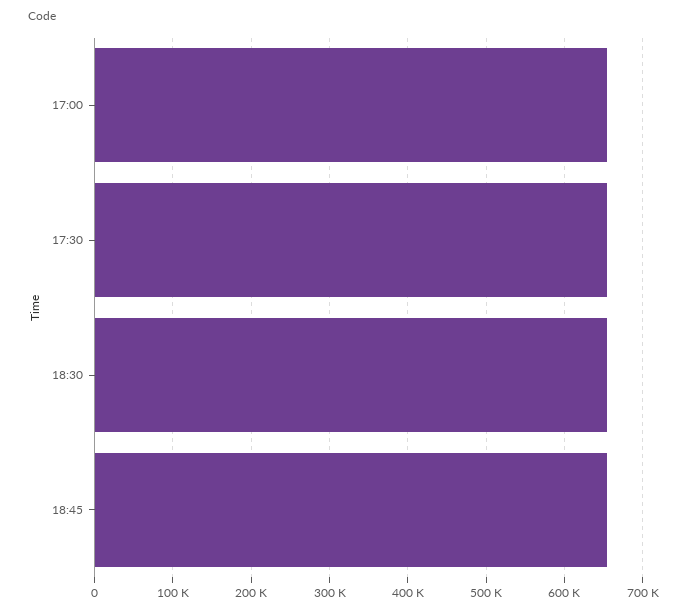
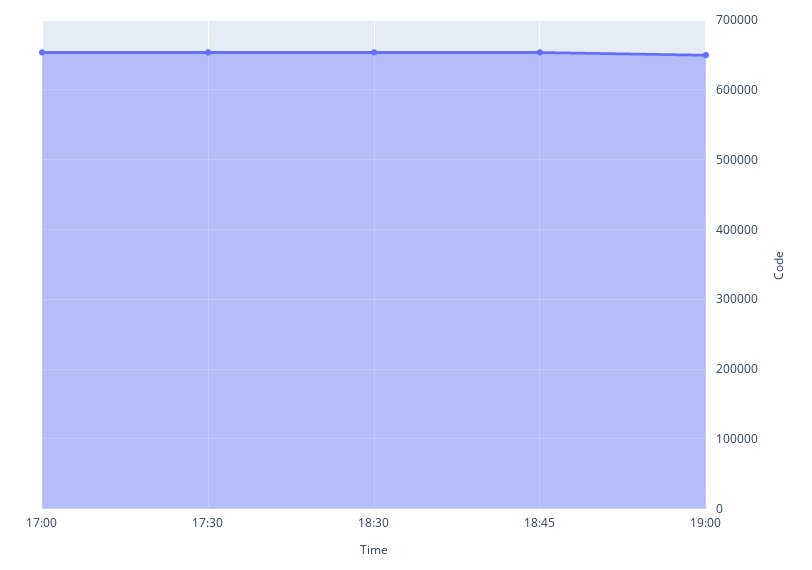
19:00: none -> 650000

